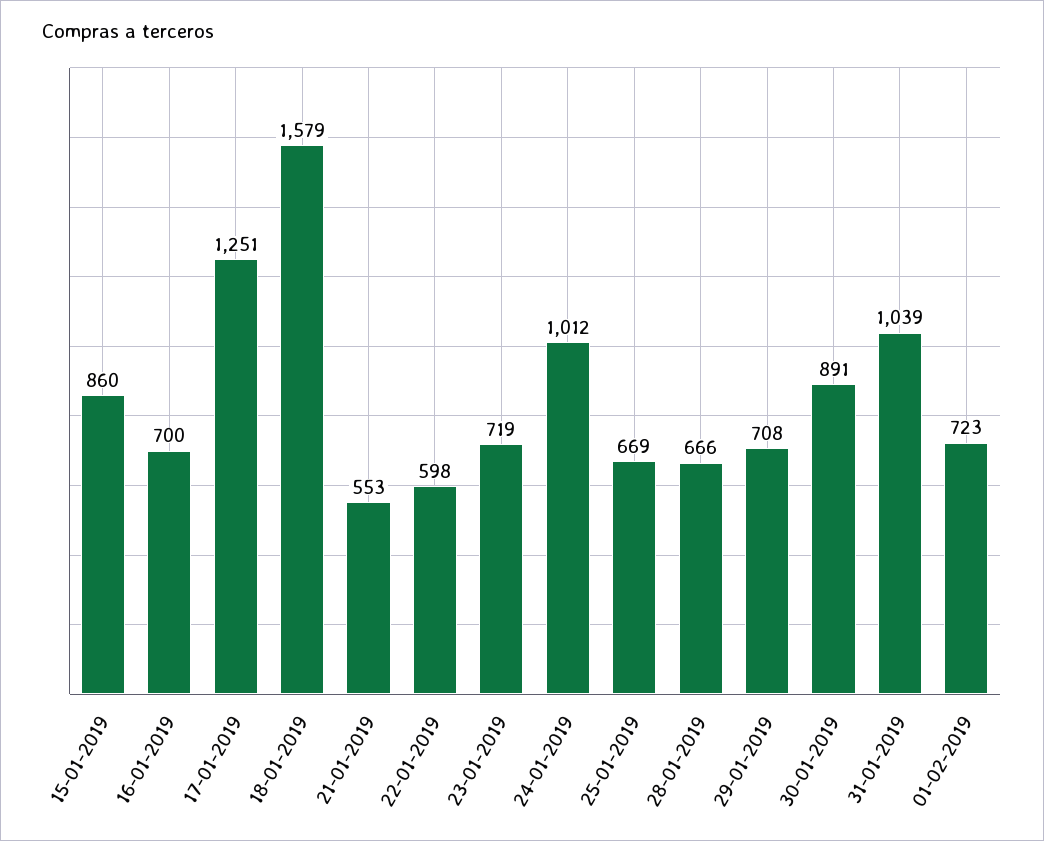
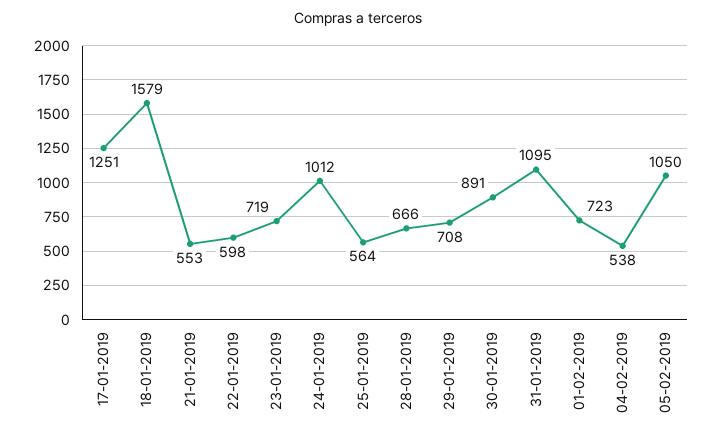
15-01-2019: 860 -> none
16-01-2019: 700 -> none
25-01-2019: 669 -> 564
31-01-2019: 1039 -> 1095
04-02-2019: none -> 538
05-02-2019: none -> 1050

